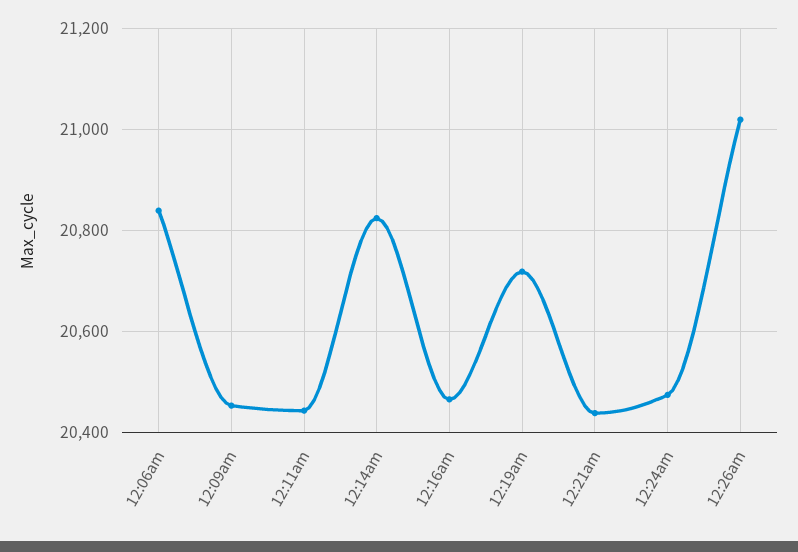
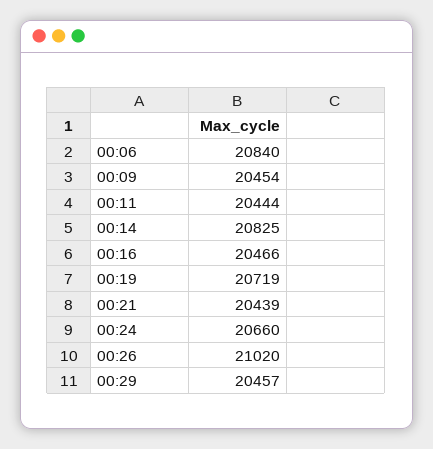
12:24am: 20480 -> 20660
00:29: none -> 20457

